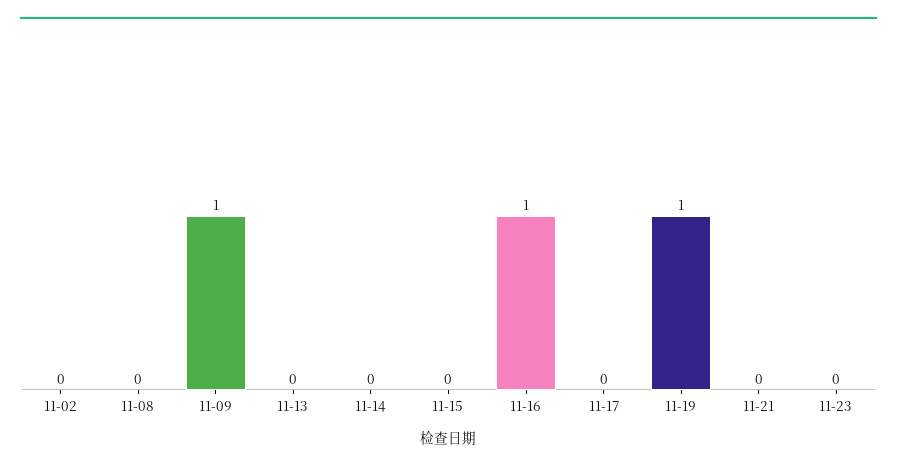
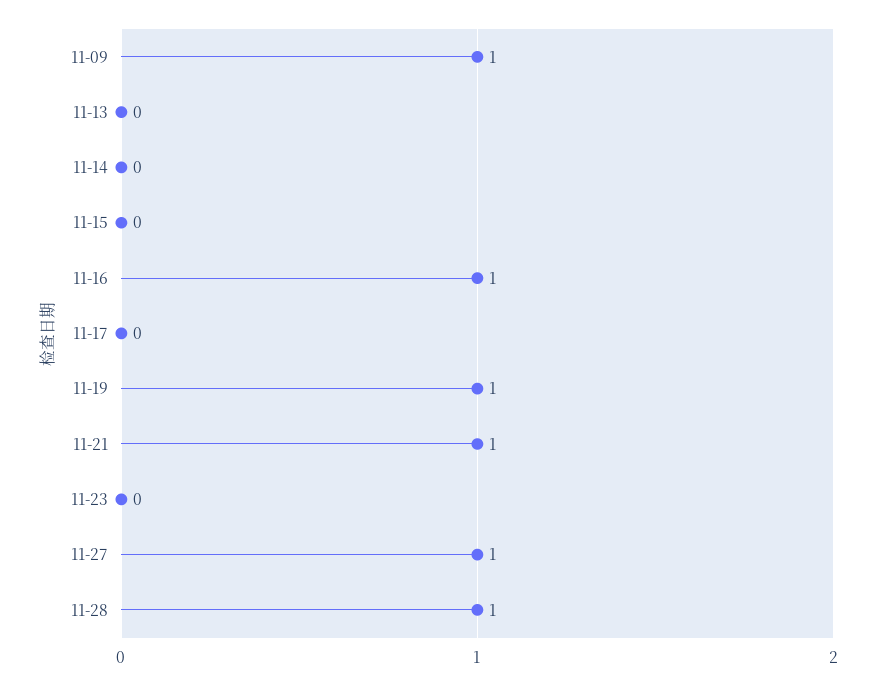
11-02: 0 -> none
11-08: 0 -> none
11-21: 0 -> 1
11-27: none -> 1
11-28: none -> 1

